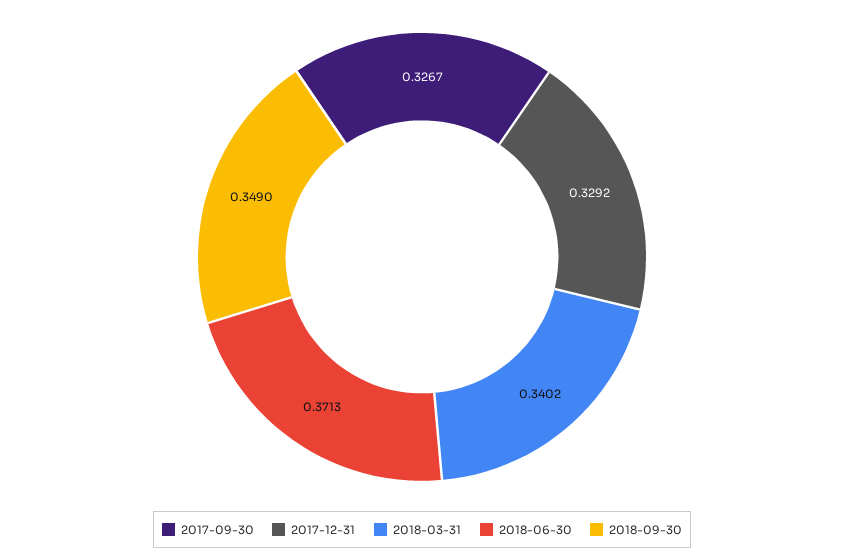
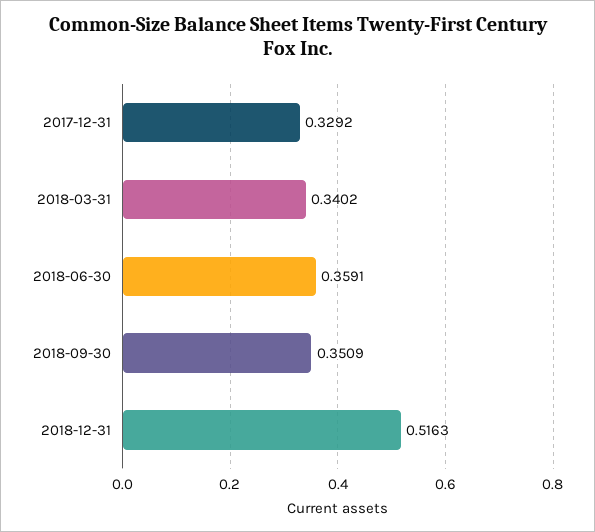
2017-09-30: 0.3267 -> none
2018-06-30: 0.3713 -> 0.3591
2018-09-30: 0.349 -> 0.3509
2018-12-31: none -> 0.5163

